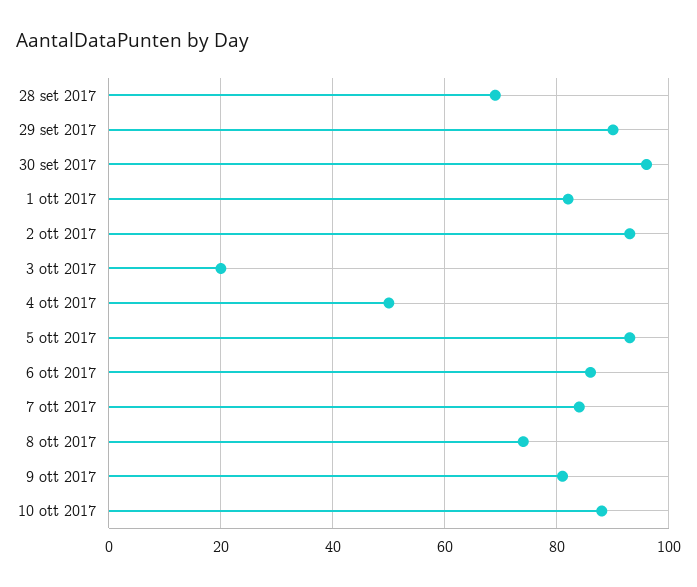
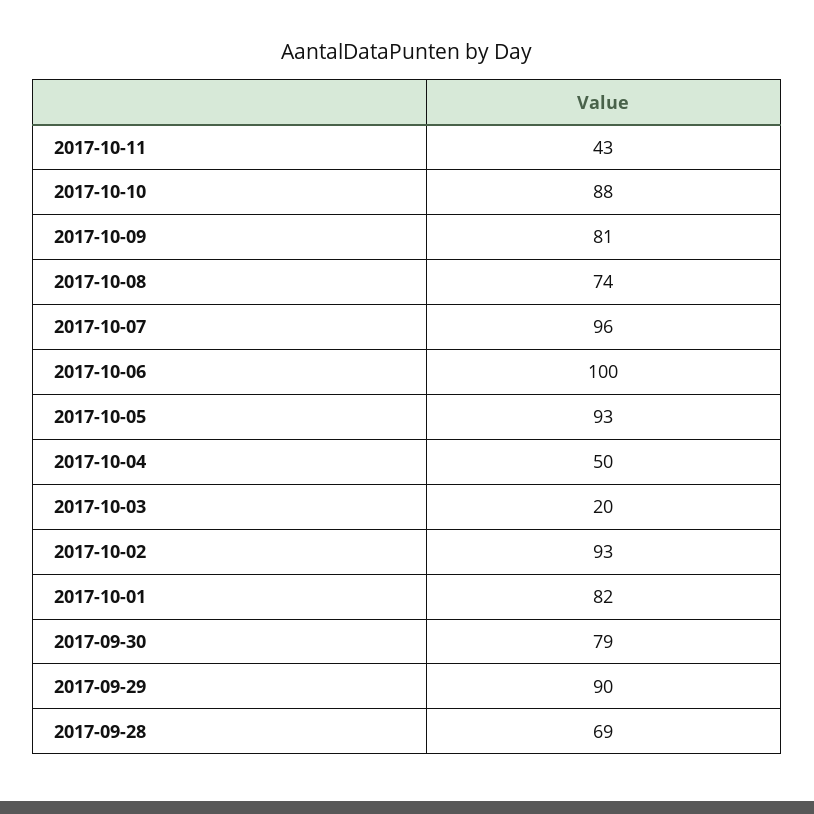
30 set 2017: 95 -> 79
6 ott 2017: 85 -> 100
7 ott 2017: 85 -> 96
2017-10-11: none -> 43

